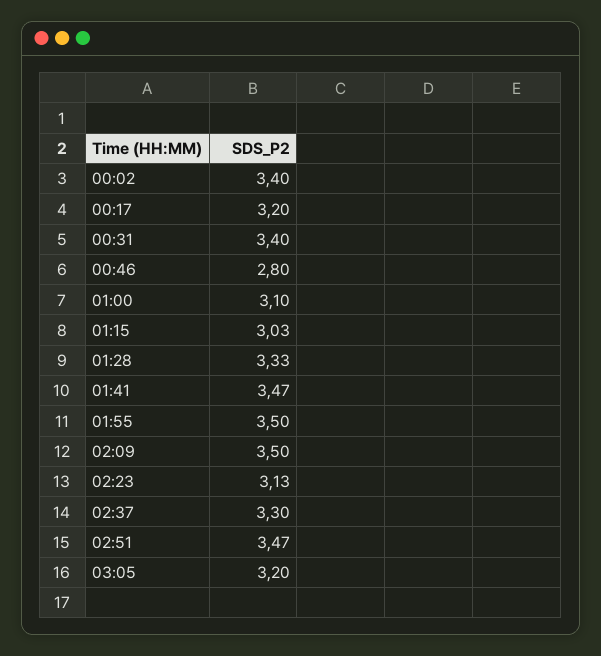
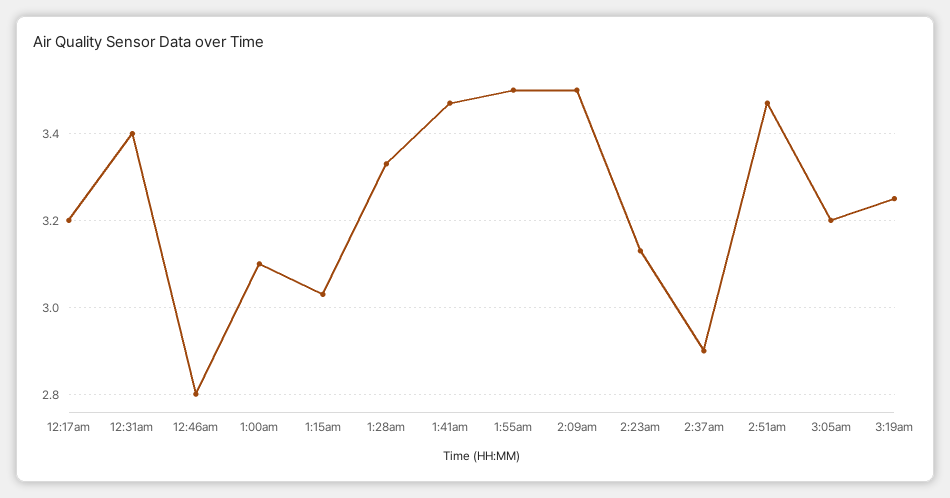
00:02: 3.4 -> none
02:37: 3.3 -> 2.9
3:19am: none -> 3.25

